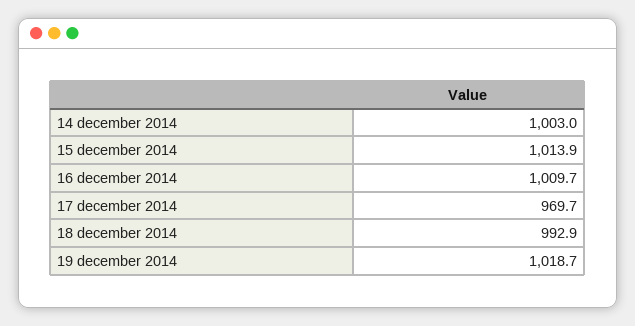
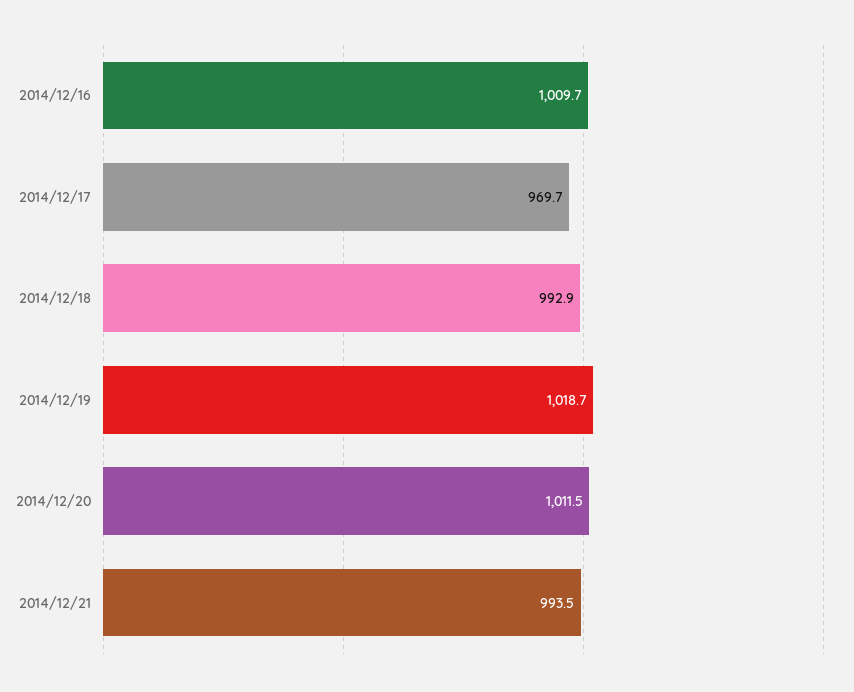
14 december 2014: 1003 -> none
15 december 2014: 1013.9 -> none
2014/12/20: none -> 1011.5
2014/12/21: none -> 993.5

